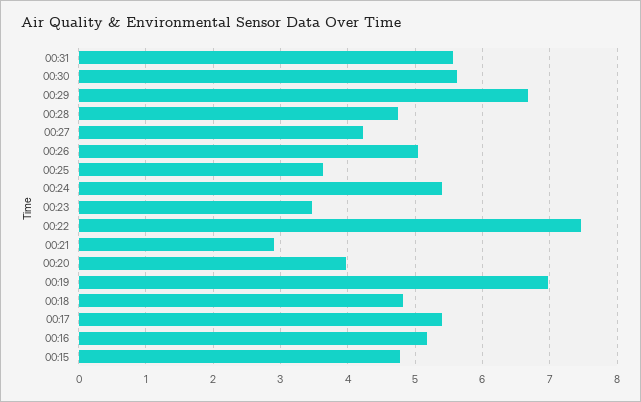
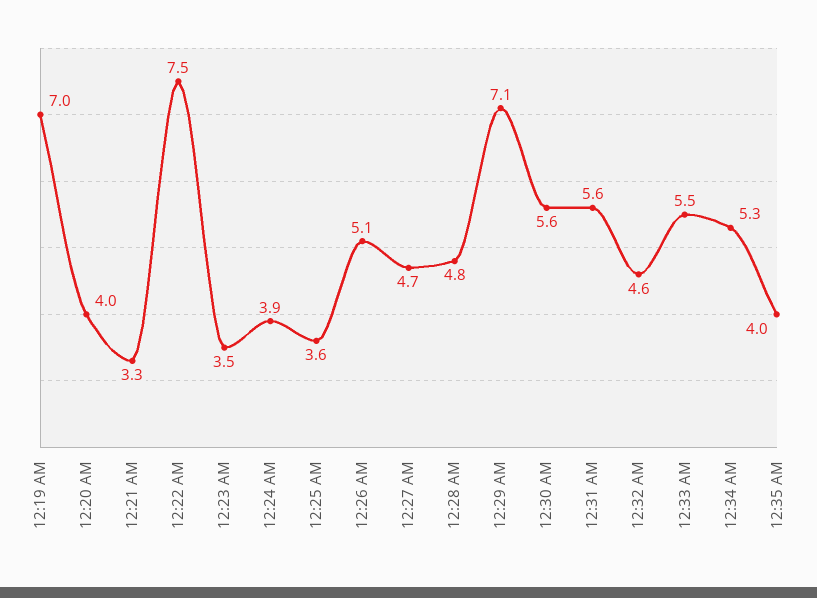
00:29: 6.7 -> 7.1
00:27: 4.2 -> 4.7
00:24: 5.4 -> 3.9
00:21: 2.9 -> 3.3
00:18: 4.8 -> none
00:17: 5.4 -> none
00:16: 5.2 -> none
00:15: 4.8 -> none
12:32 AM: none -> 4.6
12:33 AM: none -> 5.5
12:34 AM: none -> 5.3
12:35 AM: none -> 4

